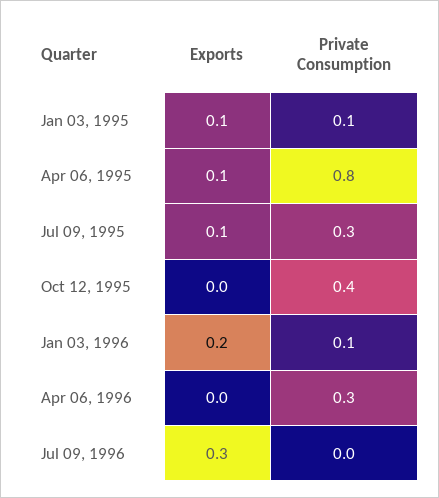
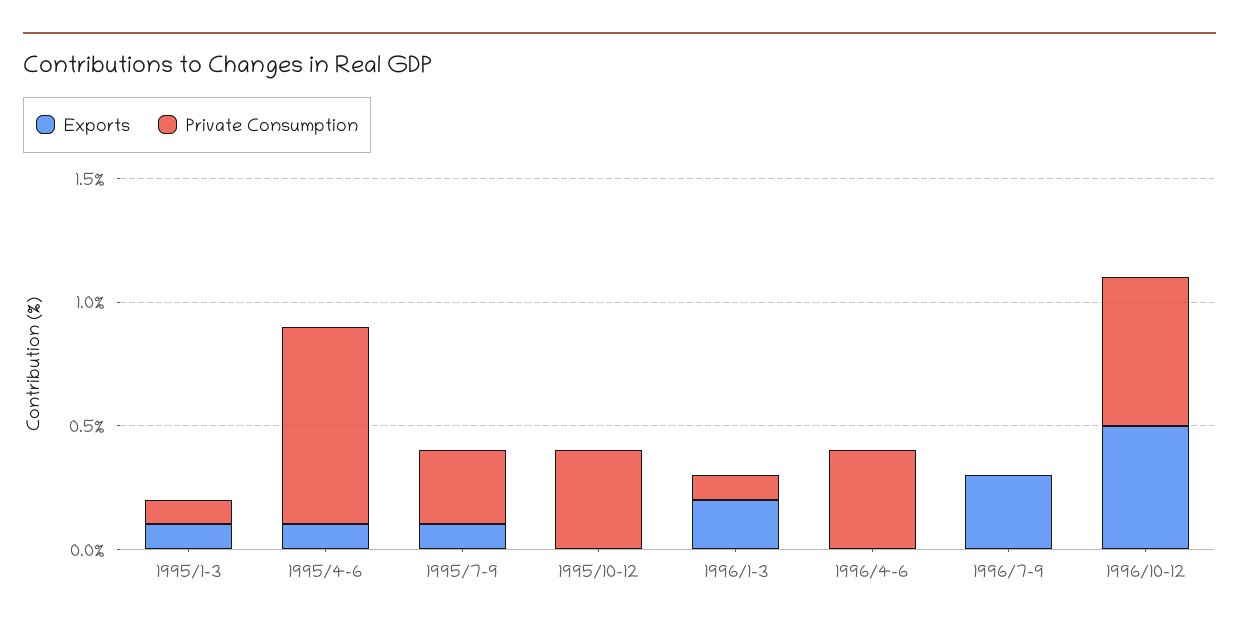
Private Consumption, Apr 06, 1996: 0.3 -> 0.4
Exports, 1996/10-12: none -> 0.5
Private Consumption, 1996/10-12: none -> 0.6

